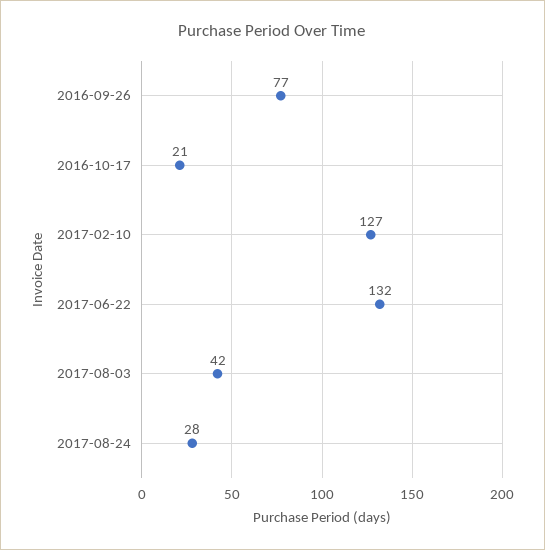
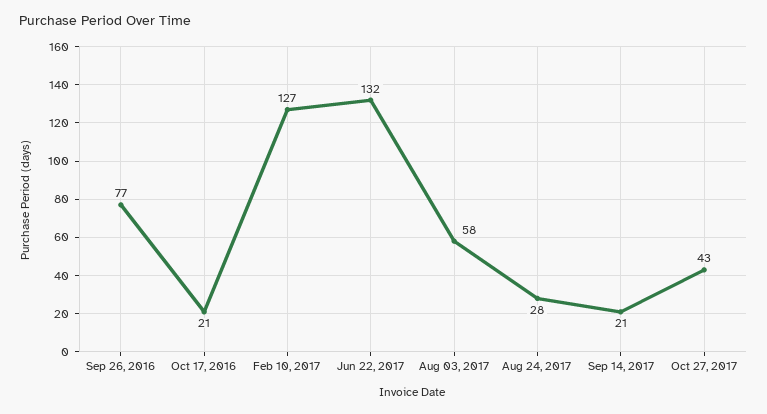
2017-08-03: 42 -> 58
Sep 14, 2017: none -> 21
Oct 27, 2017: none -> 43

